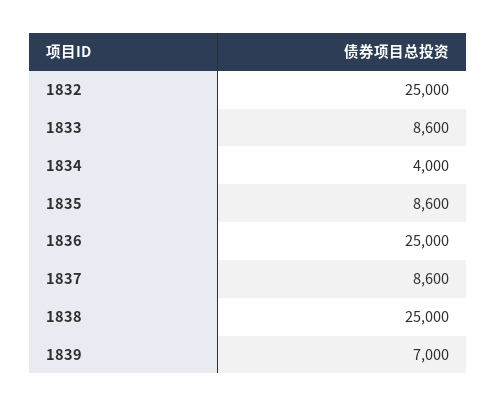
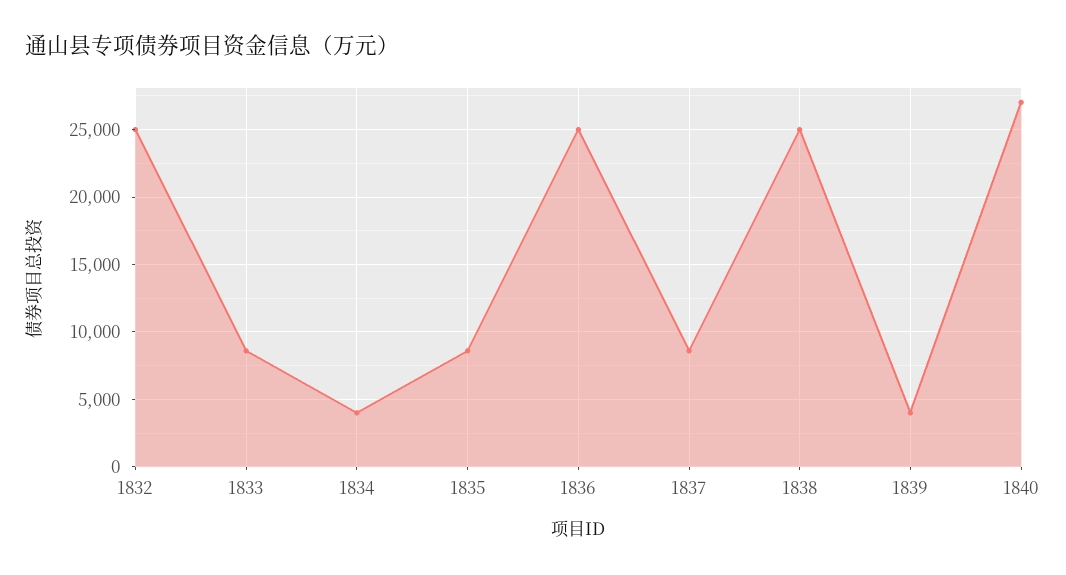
1839: 7000 -> 4000
1840: none -> 27000

